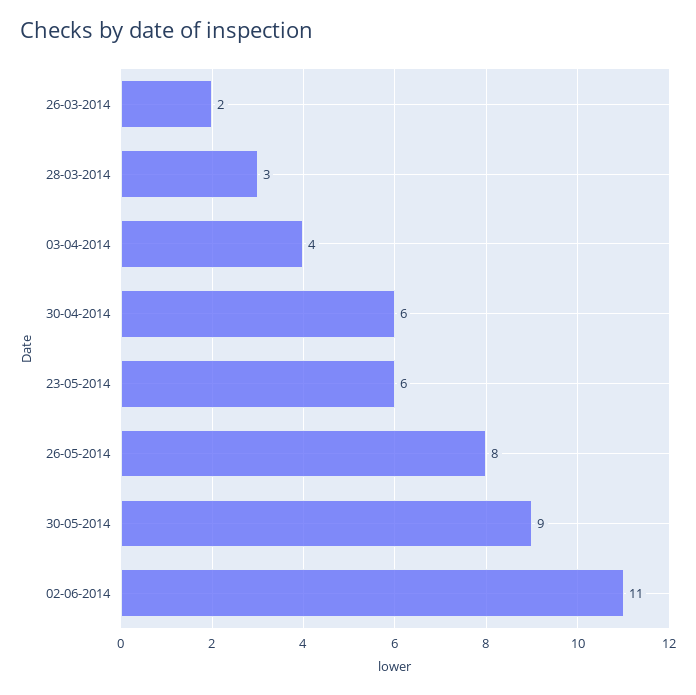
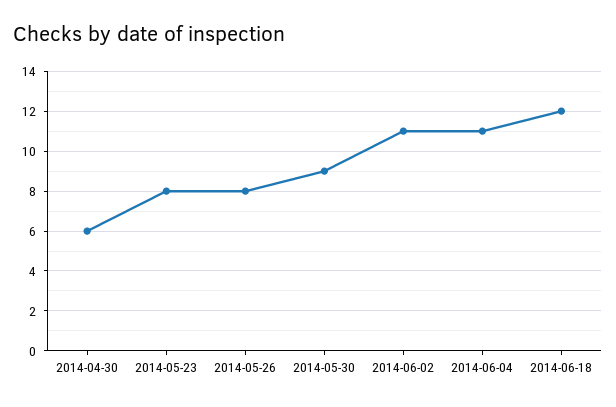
26-03-2014: 2 -> none
28-03-2014: 3 -> none
03-04-2014: 4 -> none
23-05-2014: 6 -> 8
2014-06-04: none -> 11
2014-06-18: none -> 12

